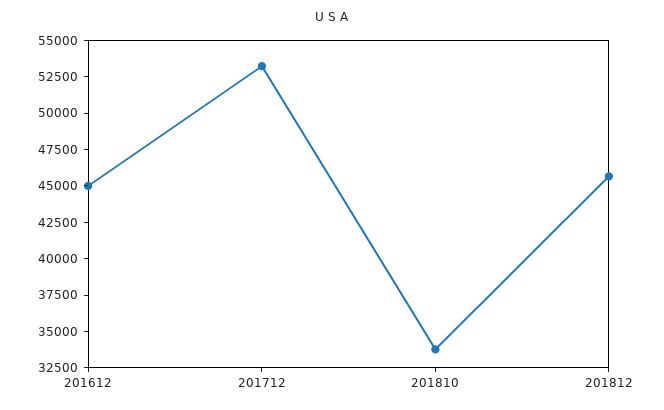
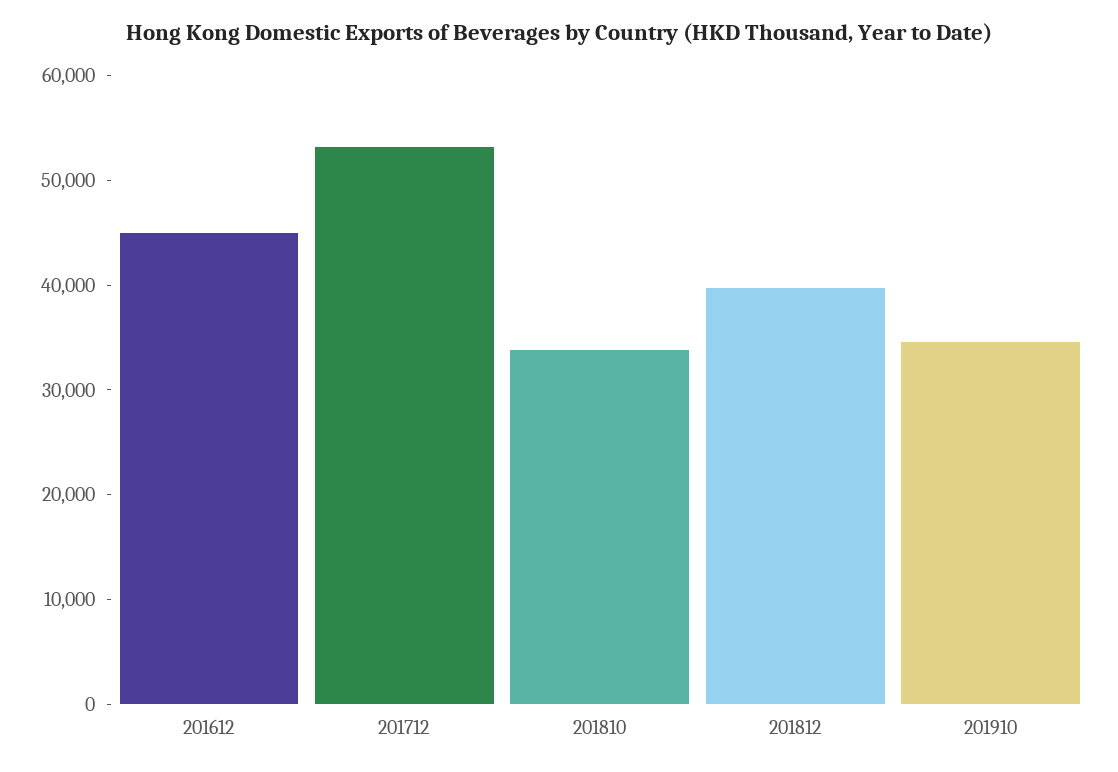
201812: 45000 -> 40000
201910: none -> 34000

